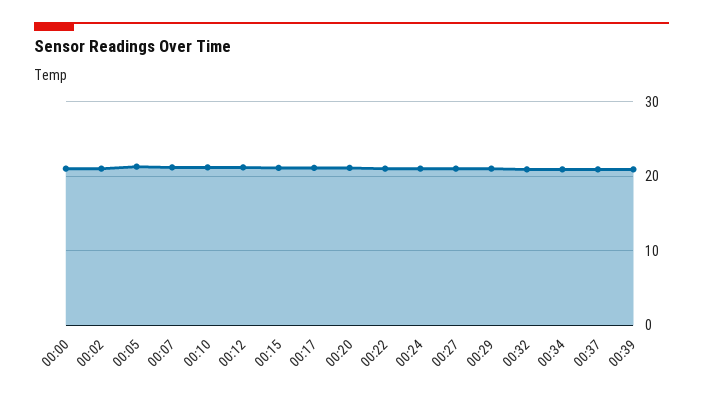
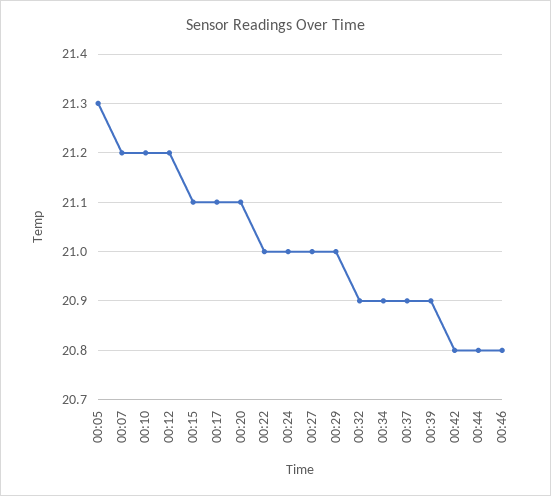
00:00: 21 -> none
00:02: 21 -> none
00:42: none -> 20.8
00:44: none -> 20.8
00:46: none -> 20.8

